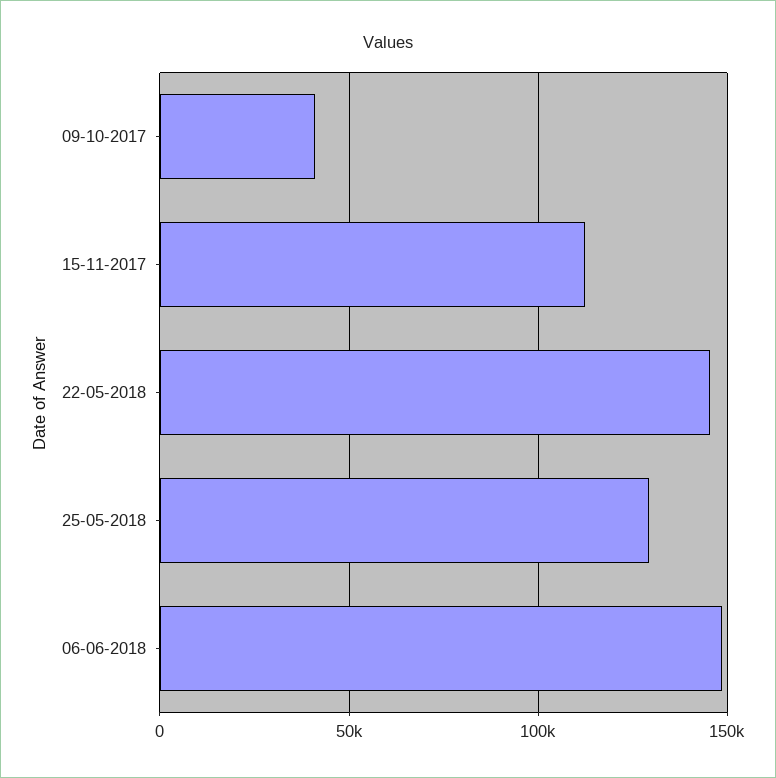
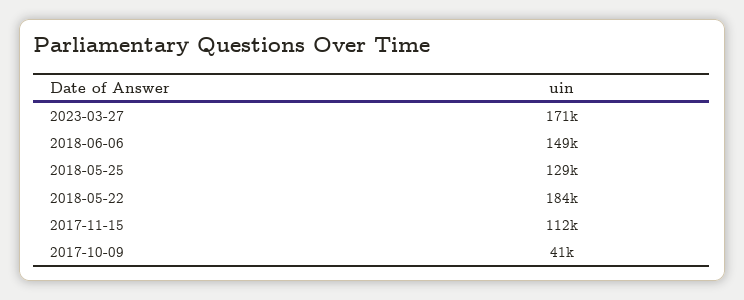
22-05-2018: 145000 -> 184000
2023-03-27: none -> 171000

